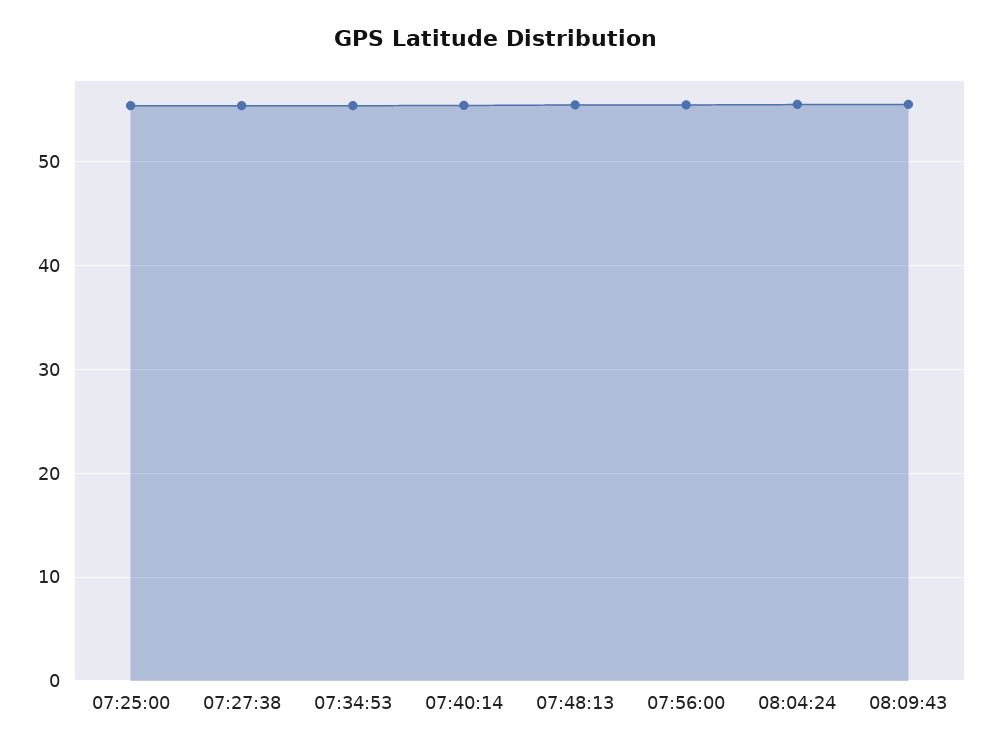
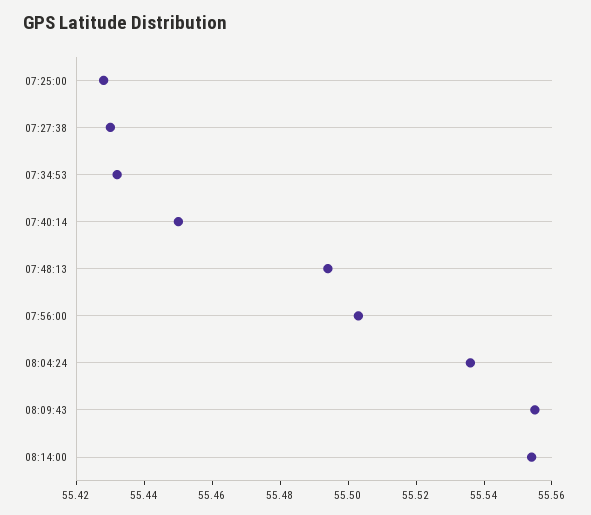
08:14:00: none -> 55.555

